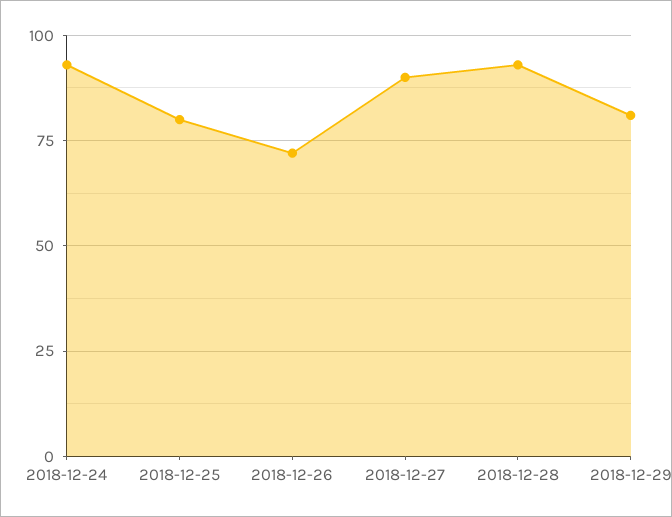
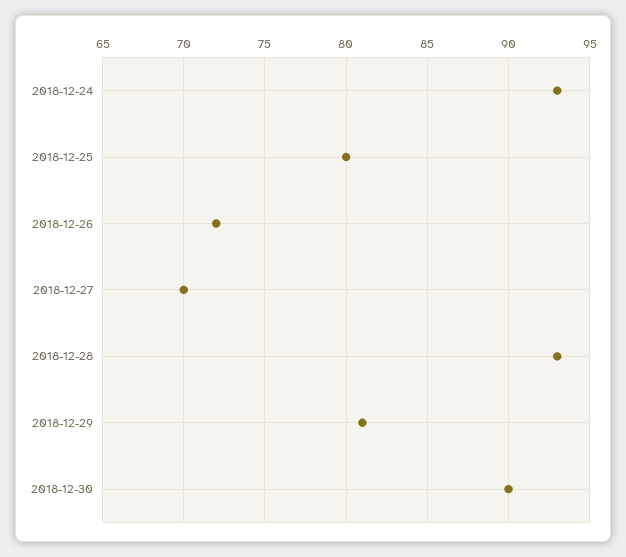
2018-12-27: 90 -> 70
2018-12-30: none -> 90

